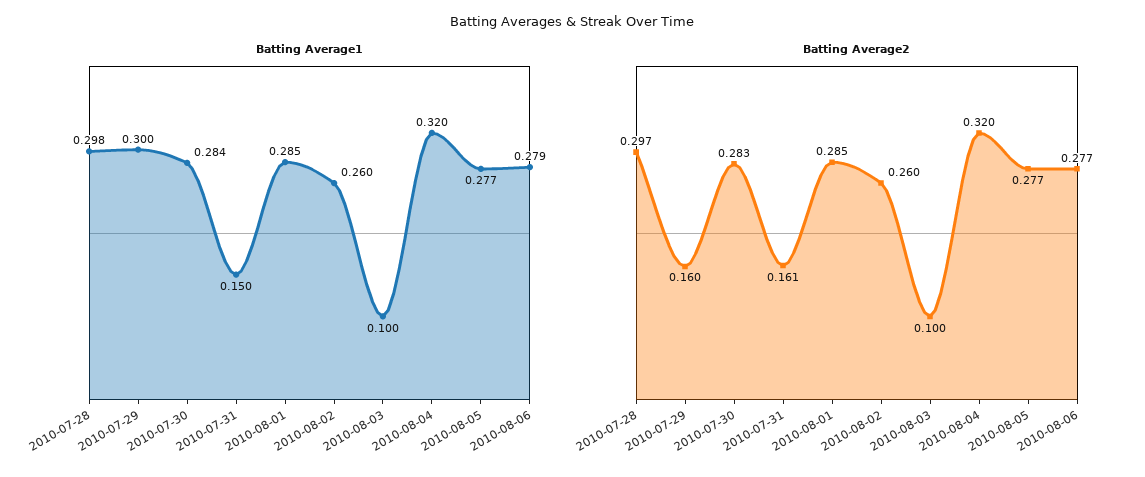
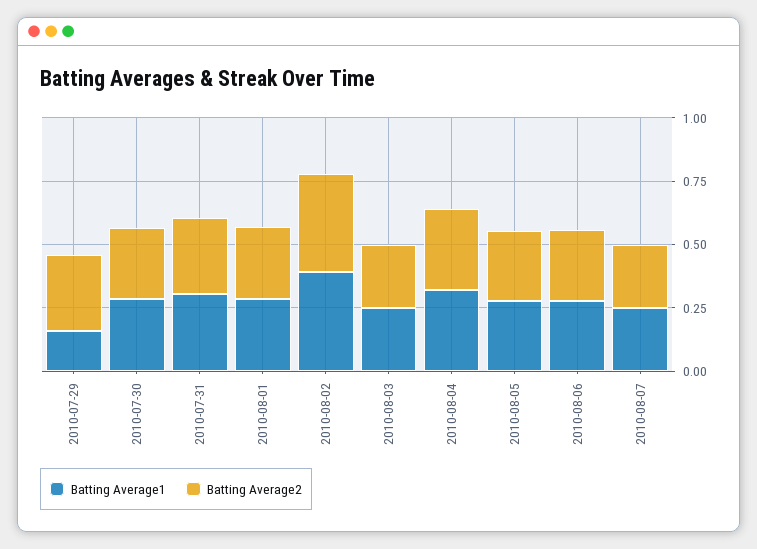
Batting Average1, 2010-07-28: 0.298 -> none
Batting Average1, 2010-07-29: 0.3 -> 0.15
Batting Average1, 2010-07-31: 0.15 -> 0.3
Batting Average1, 2010-08-02: 0.26 -> 0.4
Batting Average1, 2010-08-03: 0.1 -> 0.25
Batting Average2, 2010-07-28: 0.297 -> none
Batting Average2, 2010-07-29: 0.16 -> 0.3
Batting Average2, 2010-07-31: 0.161 -> 0.3
Batting Average2, 2010-08-02: 0.26 -> 0.4
Batting Average2, 2010-08-03: 0.1 -> 0.25
Batting Average1, 2010-08-07: none -> 0.25
Batting Average2, 2010-08-07: none -> 0.25

